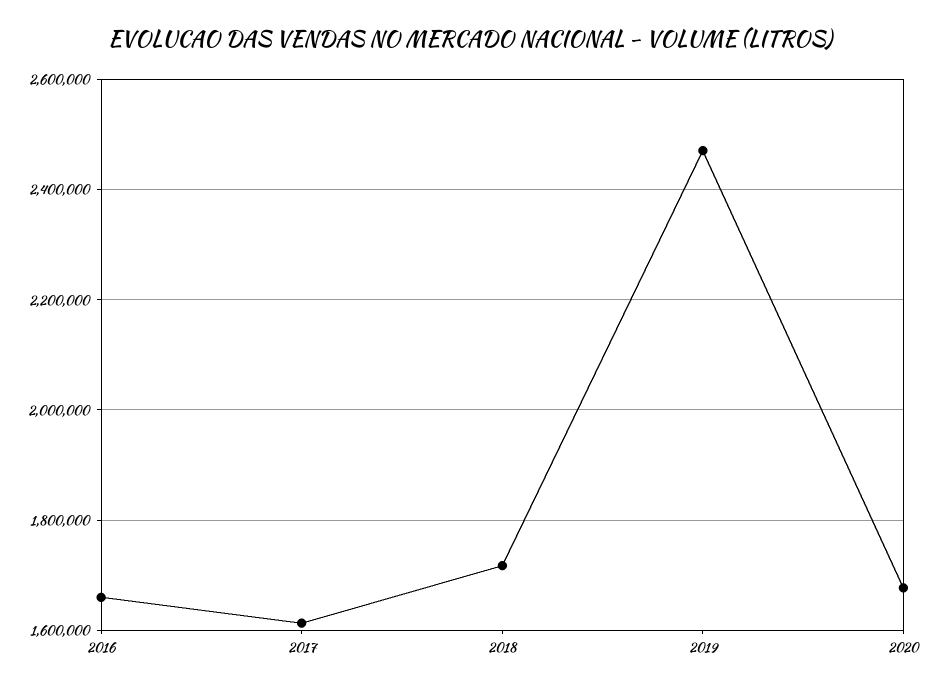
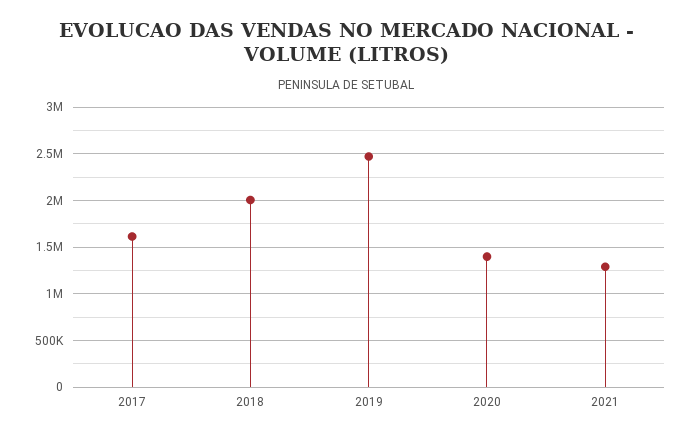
2016: 1660000 -> none
2018: 1720000 -> 2000000
2020: 1680000 -> 1400000
2021: none -> 1300000

